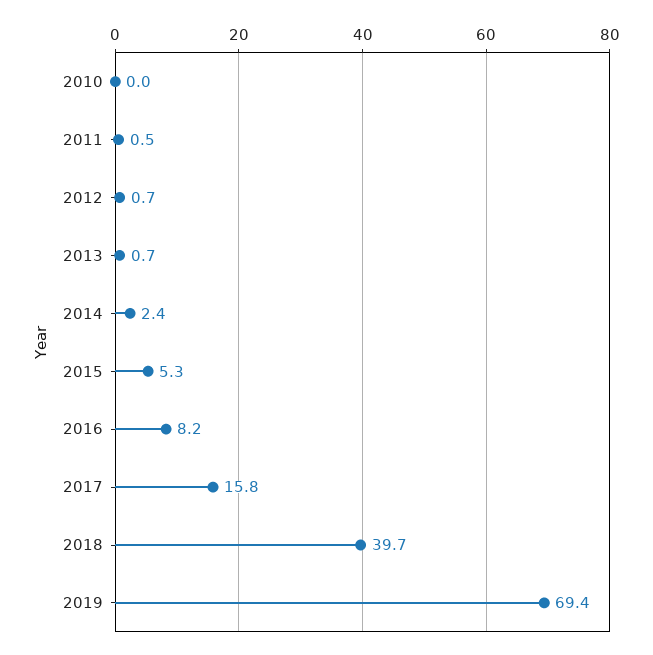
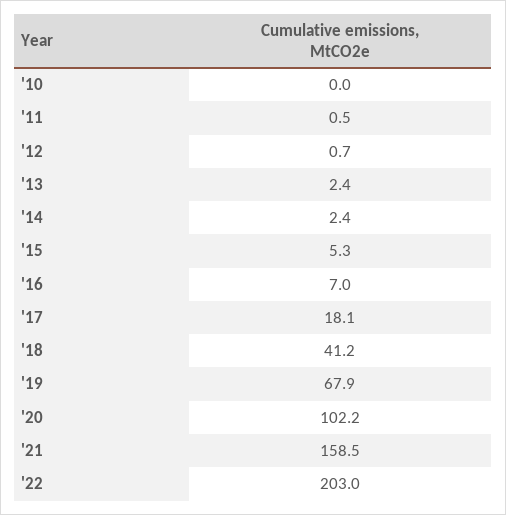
2013: 0.7 -> 2.4
2016: 8.2 -> 7
2017: 15.8 -> 18.1
2018: 39.7 -> 41.2
2019: 69.4 -> 67.9
'20: none -> 102.2
'21: none -> 158.5
'22: none -> 203

